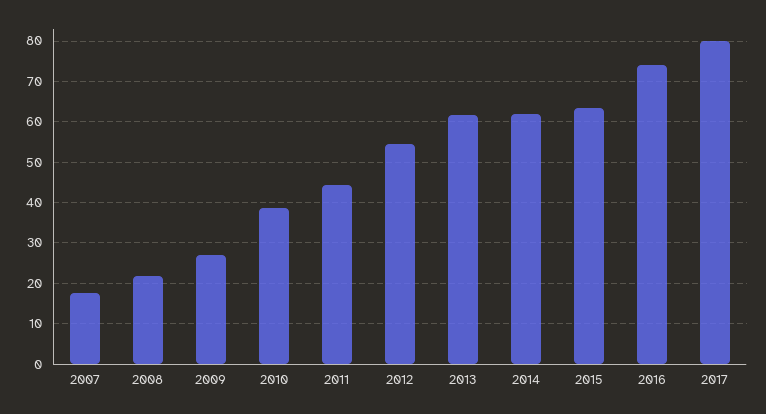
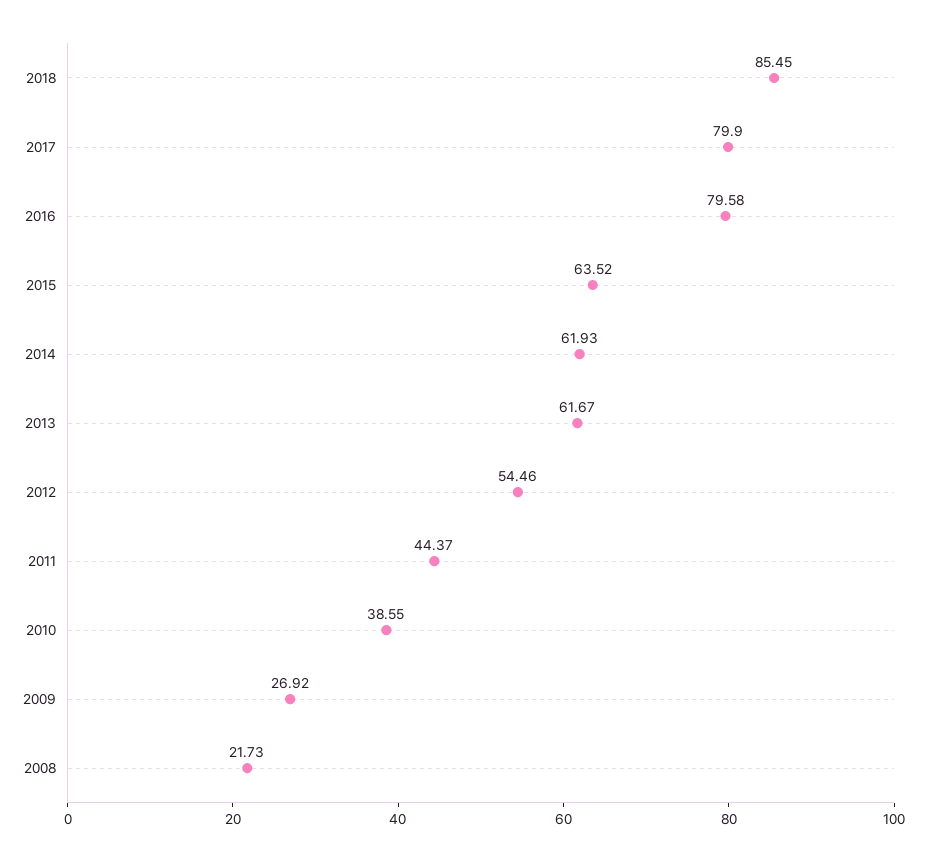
2007: 18 -> none
2016: 74 -> 79.58
2018: none -> 85.45

